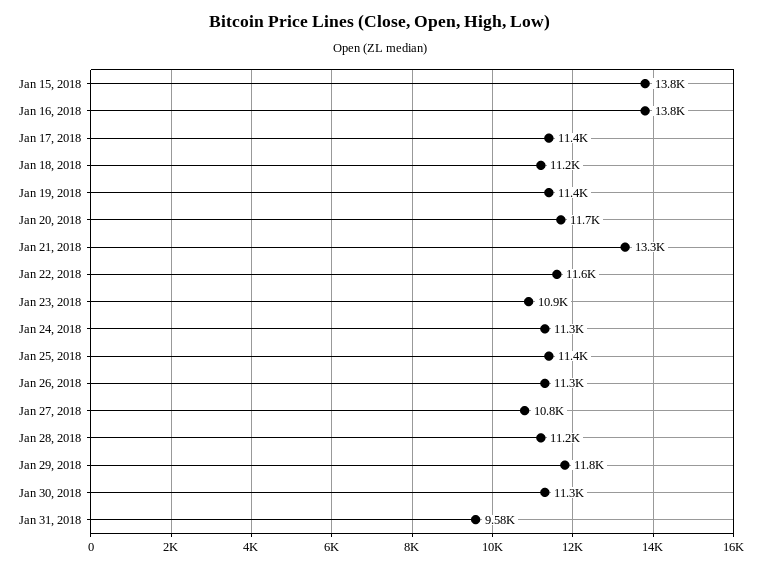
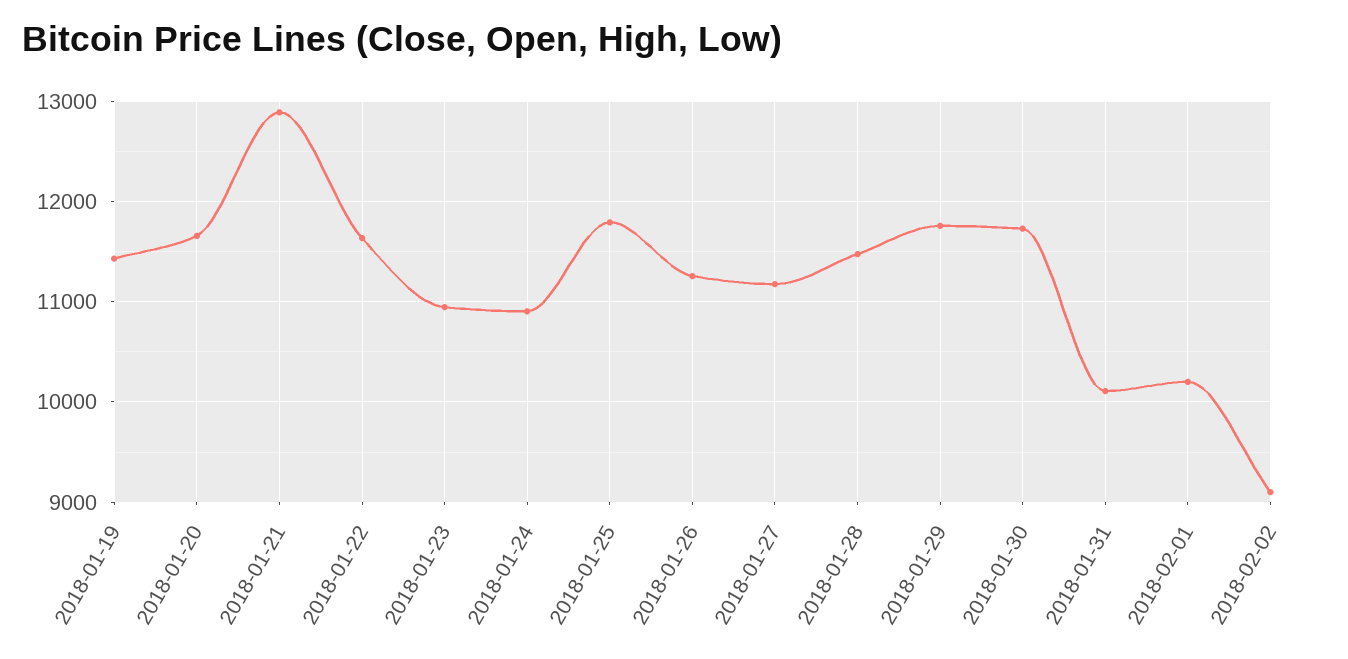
Jan 15, 2018: 13800 -> none
Jan 16, 2018: 13800 -> none
Jan 17, 2018: 11400 -> none
Jan 18, 2018: 11200 -> none
Jan 21, 2018: 13300 -> 12900
Jan 24, 2018: 11300 -> 10900
Jan 25, 2018: 11400 -> 11800
Jan 27, 2018: 10800 -> 11200
Jan 28, 2018: 11200 -> 11500
Jan 30, 2018: 11300 -> 11700
Jan 31, 2018: 9580 -> 10100
2018-02-01: none -> 10200
2018-02-02: none -> 9100

